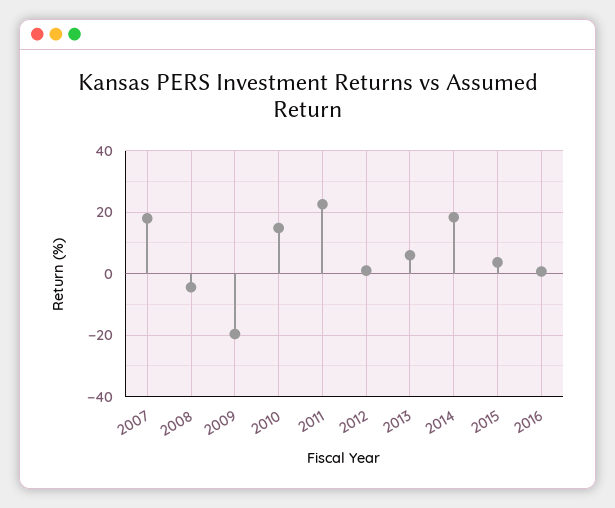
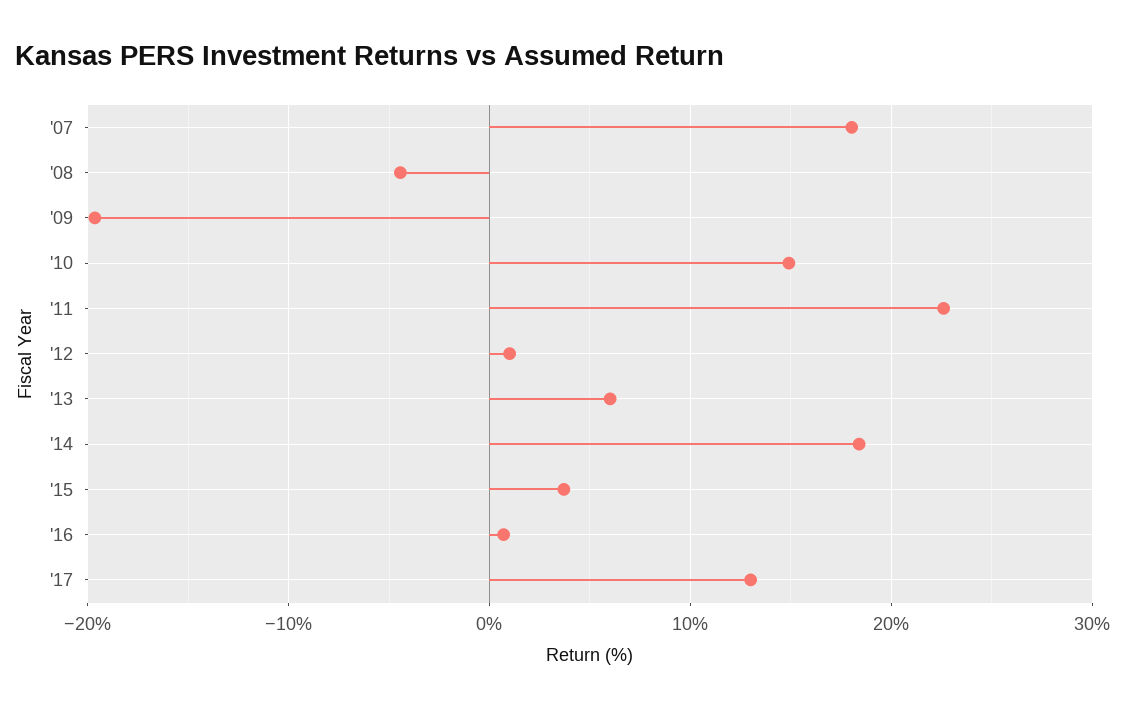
'17: none -> 13

